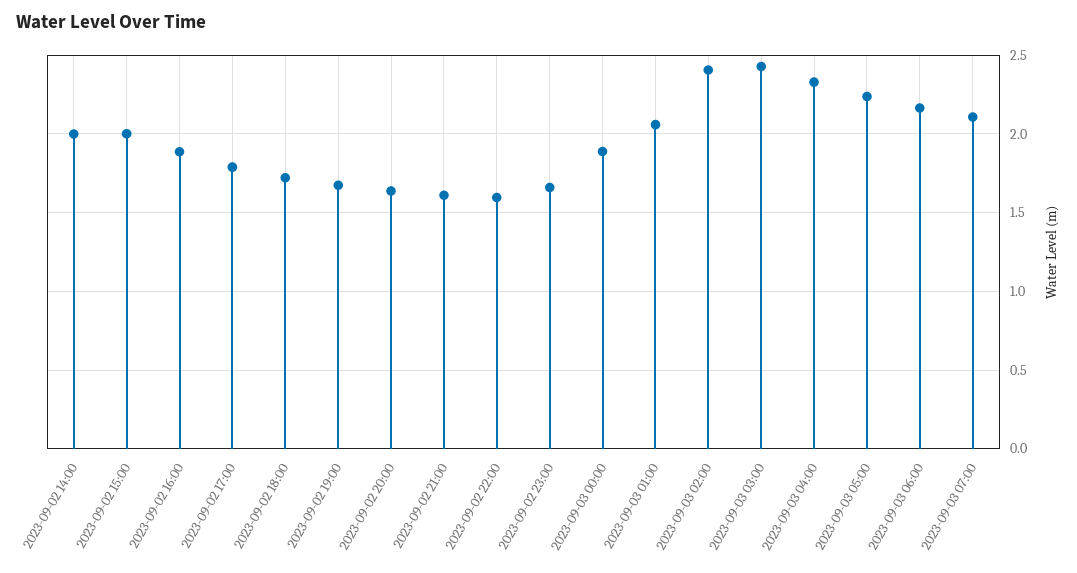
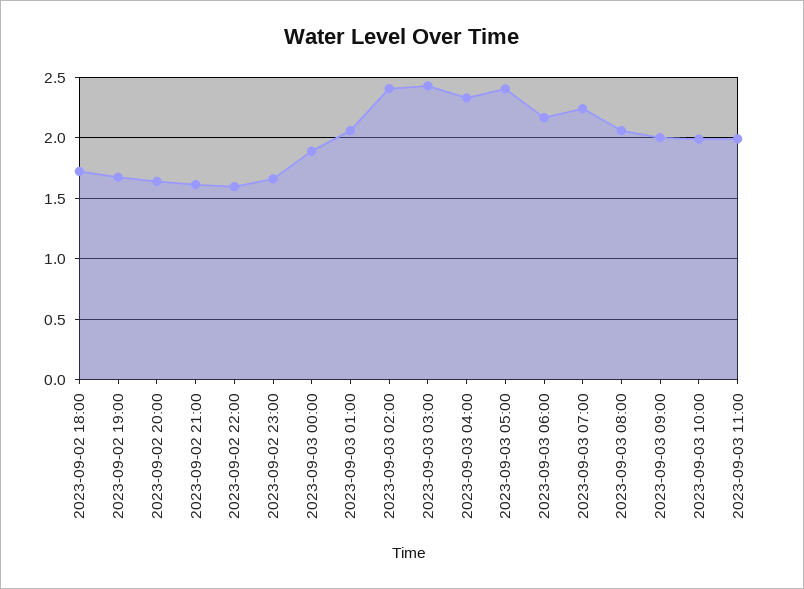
2023-09-02 14:00: 2 -> none
2023-09-02 15:00: 2 -> none
2023-09-02 16:00: 1.9 -> none
2023-09-02 17:00: 1.8 -> none
2023-09-03 05:00: 2.25 -> 2.4
2023-09-03 07:00: 2.1 -> 2.25
2023-09-03 08:00: none -> 2.05
2023-09-03 09:00: none -> 2
2023-09-03 10:00: none -> 2
2023-09-03 11:00: none -> 2

